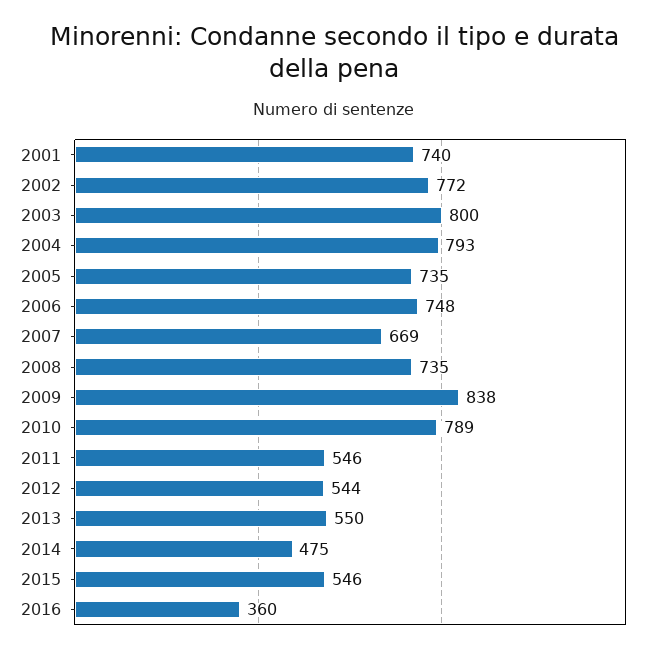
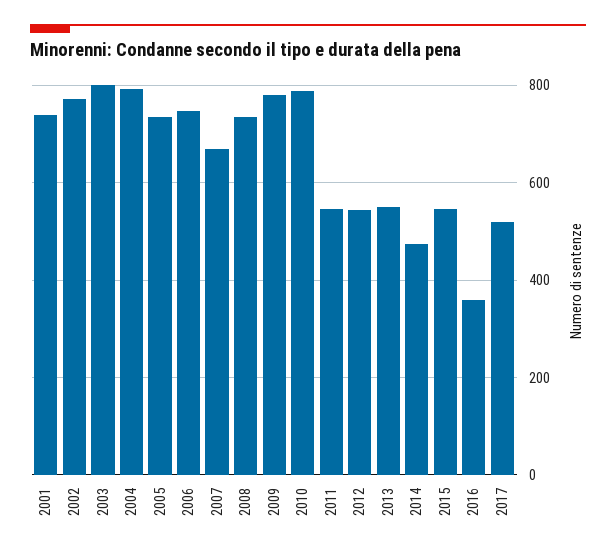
2009: 838 -> 780
2017: none -> 520

